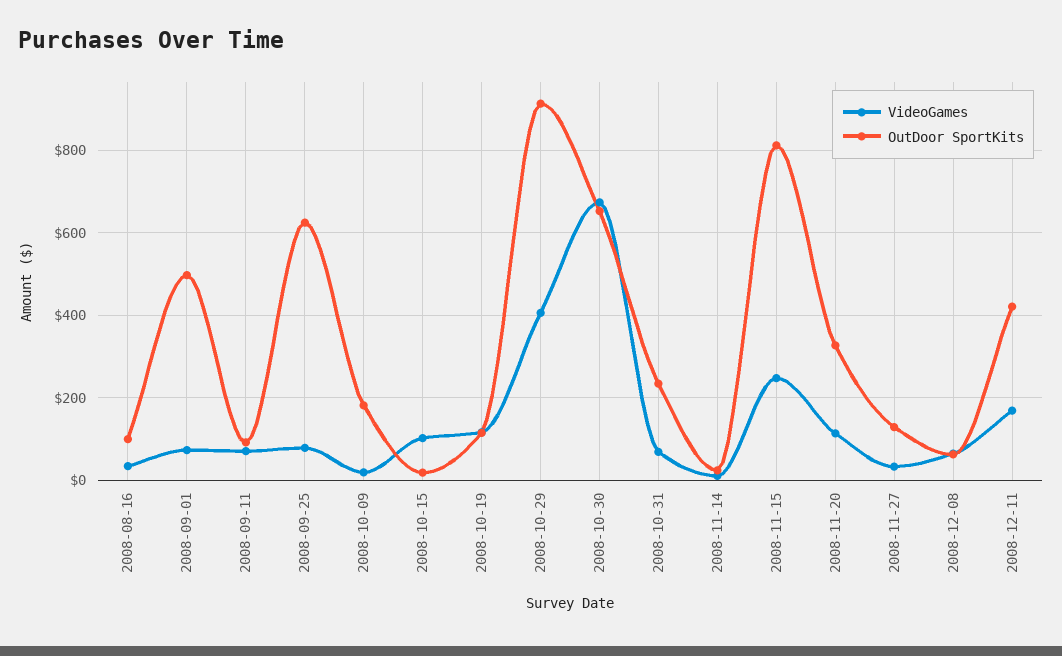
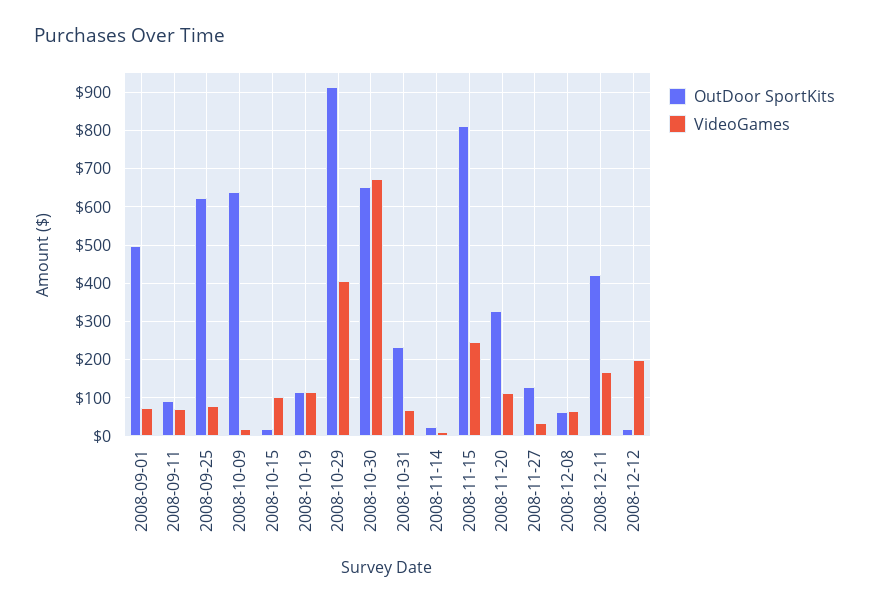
VideoGames, 2008-08-16: 40 -> none
OutDoor SportKits, 2008-08-16: 100 -> none
OutDoor SportKits, 2008-10-09: 180 -> 640
OutDoor SportKits, 2008-12-12: none -> 20
VideoGames, 2008-12-12: none -> 200

